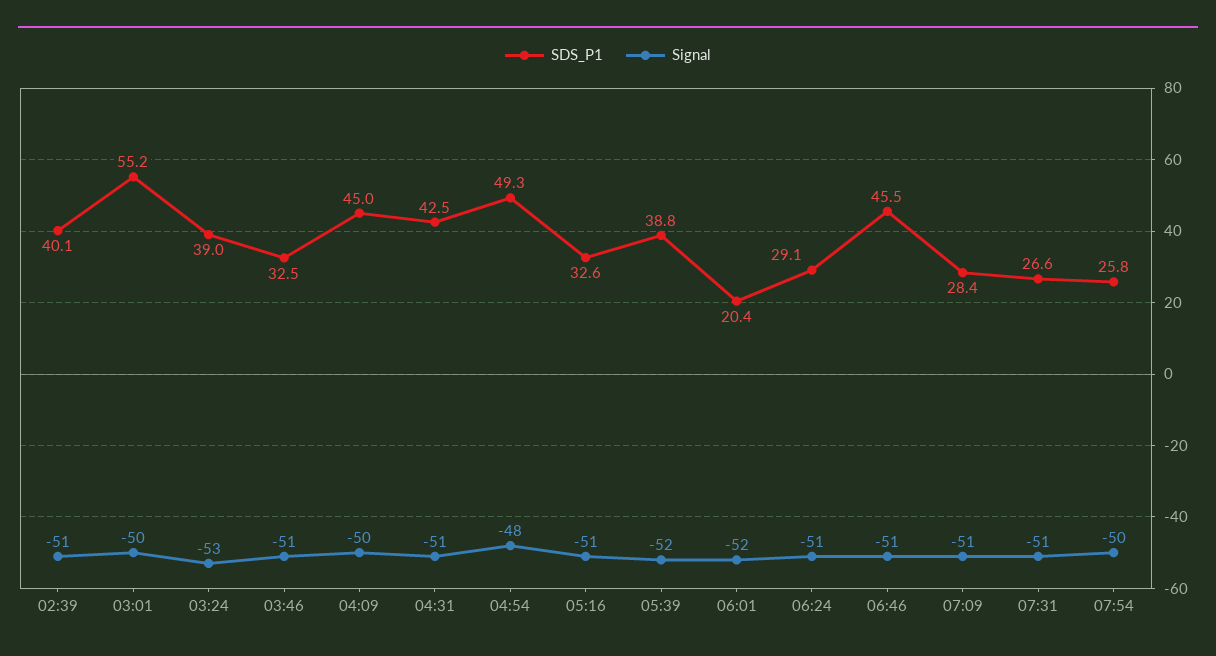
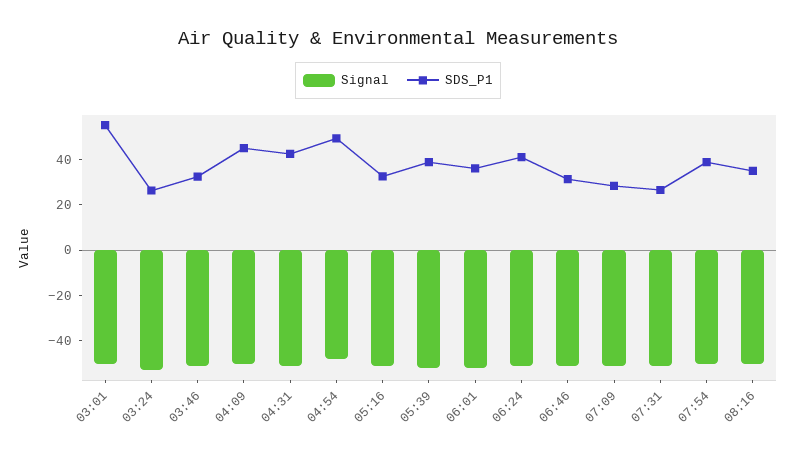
SDS_P1, 02:39: 40.1 -> none
Signal, 02:39: -51 -> none
SDS_P1, 03:24: 39 -> 25
SDS_P1, 06:01: 20.4 -> 35
SDS_P1, 06:24: 29.1 -> 40
SDS_P1, 06:46: 45.5 -> 30
SDS_P1, 07:54: 25.8 -> 40
Signal, 08:16: none -> -50
SDS_P1, 08:16: none -> 35

